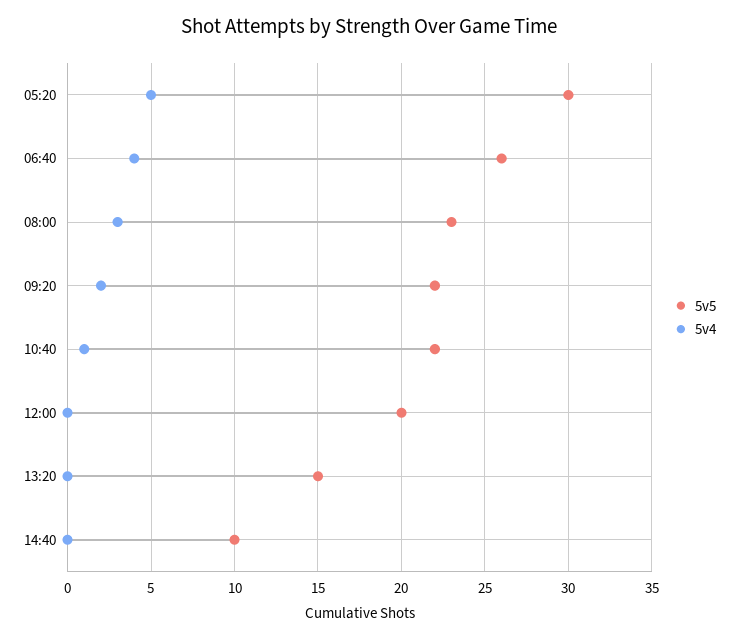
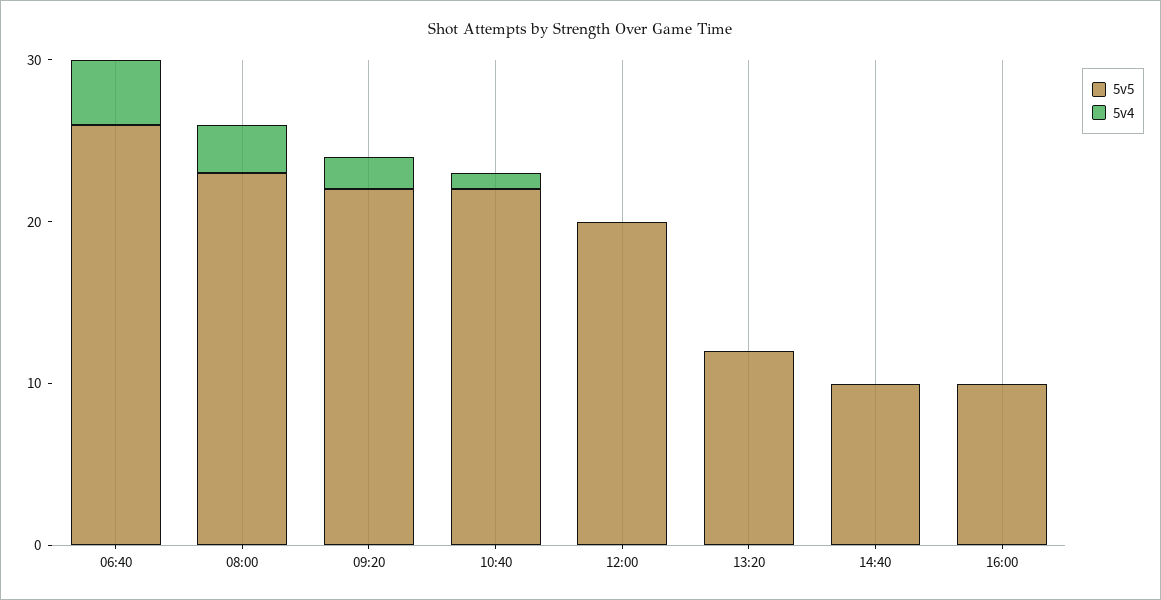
5v5, 05:20: 30 -> none
5v4, 05:20: 5 -> none
5v5, 13:20: 15 -> 12
5v5, 16:00: none -> 10
5v4, 16:00: none -> 0

